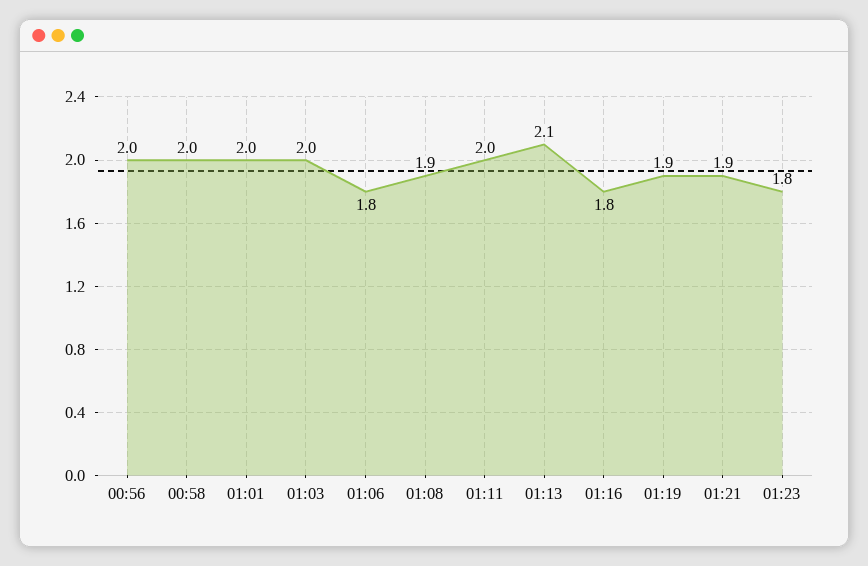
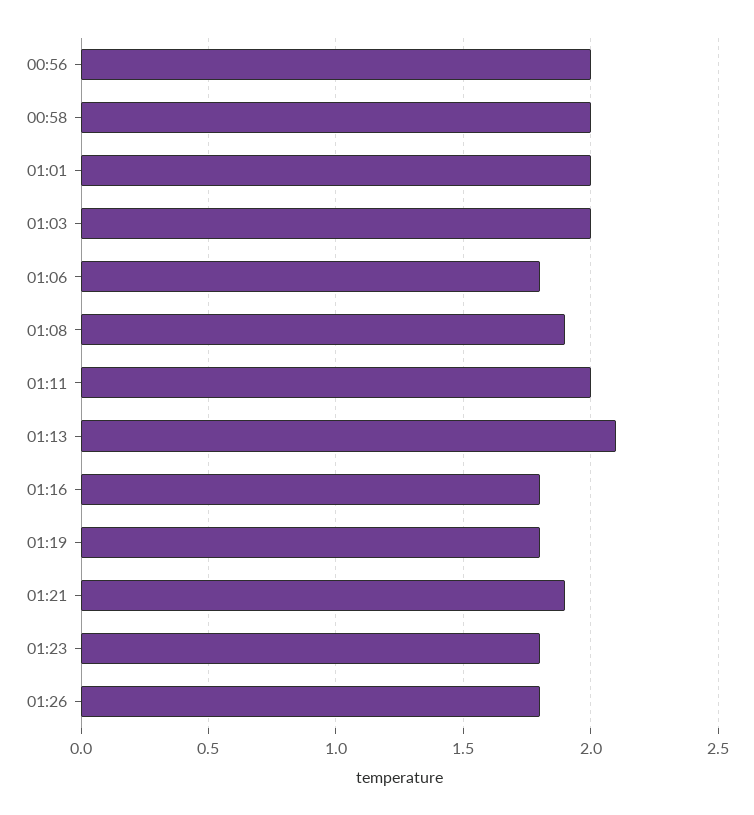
01:19: 1.9 -> 1.8
01:26: none -> 1.8

